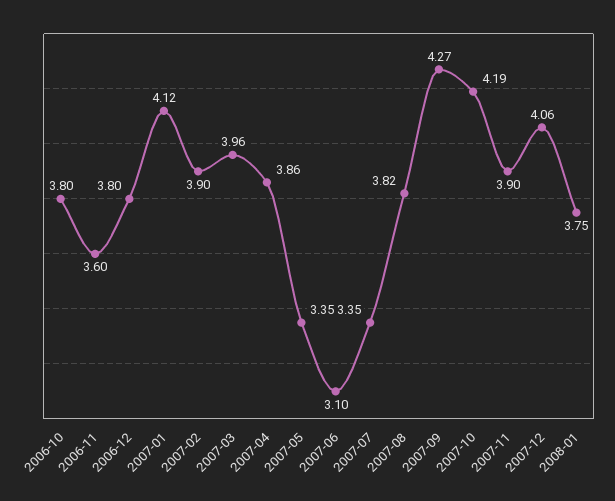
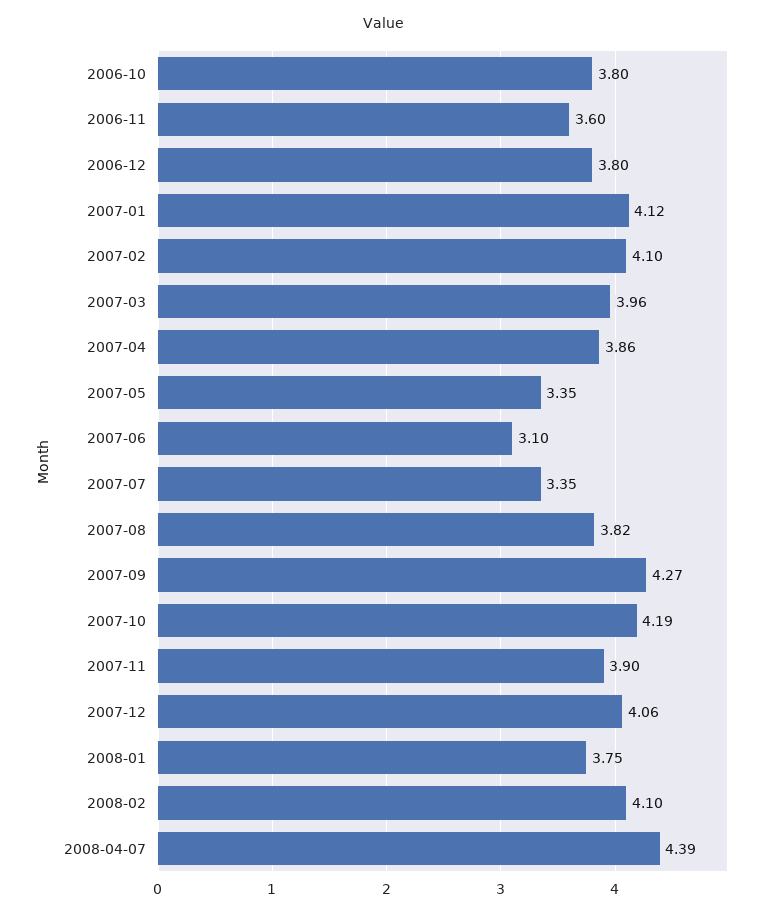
2007-02: 3.9 -> 4.1
2008-02: none -> 4.1
2008-04-07: none -> 4.39

